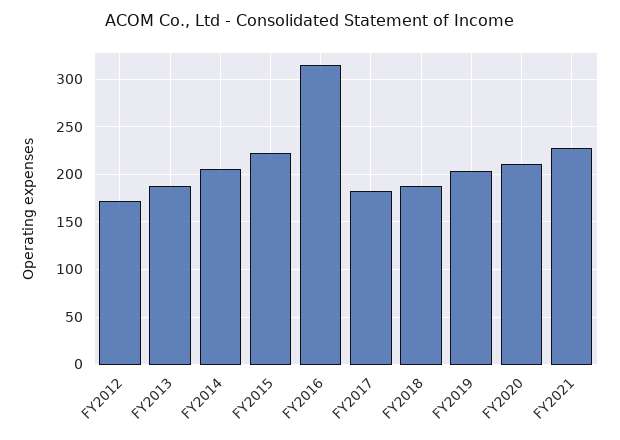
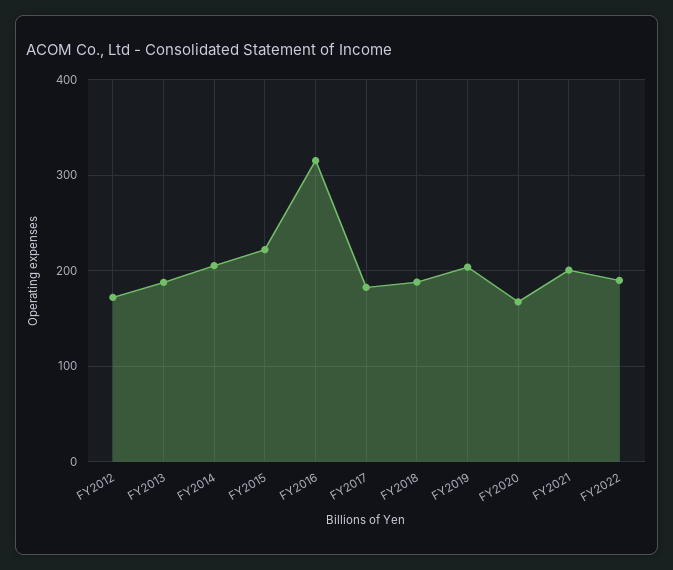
FY2020: 210 -> 170
FY2021: 230 -> 200
FY2022: none -> 190

